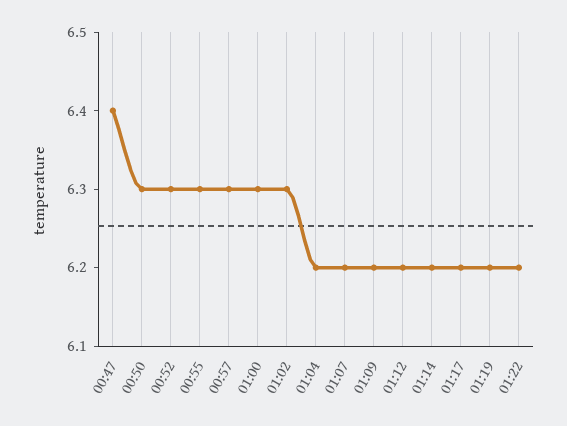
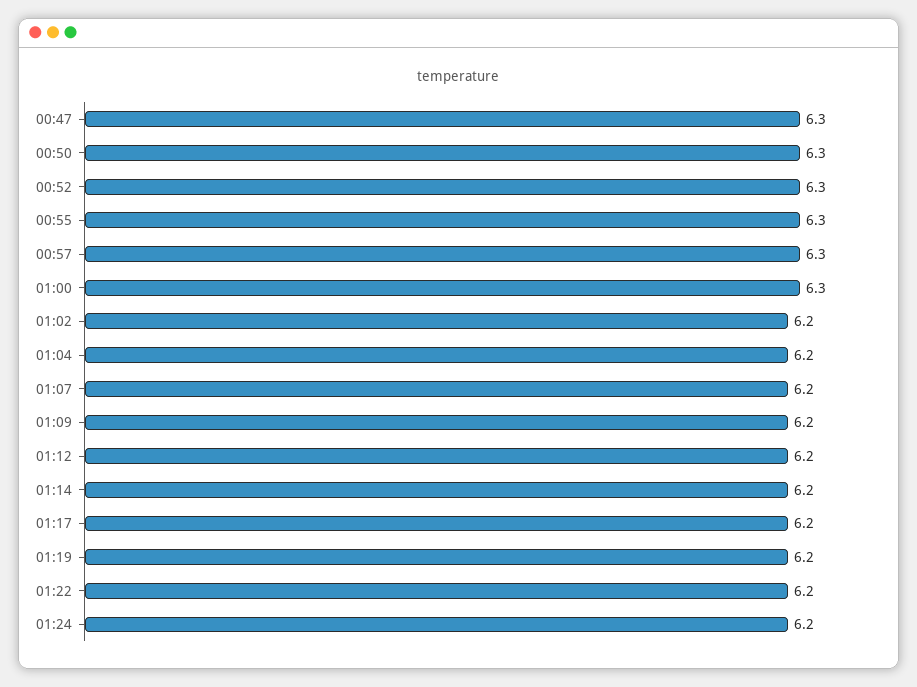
00:47: 6.4 -> 6.3
01:02: 6.3 -> 6.2
01:24: none -> 6.2

